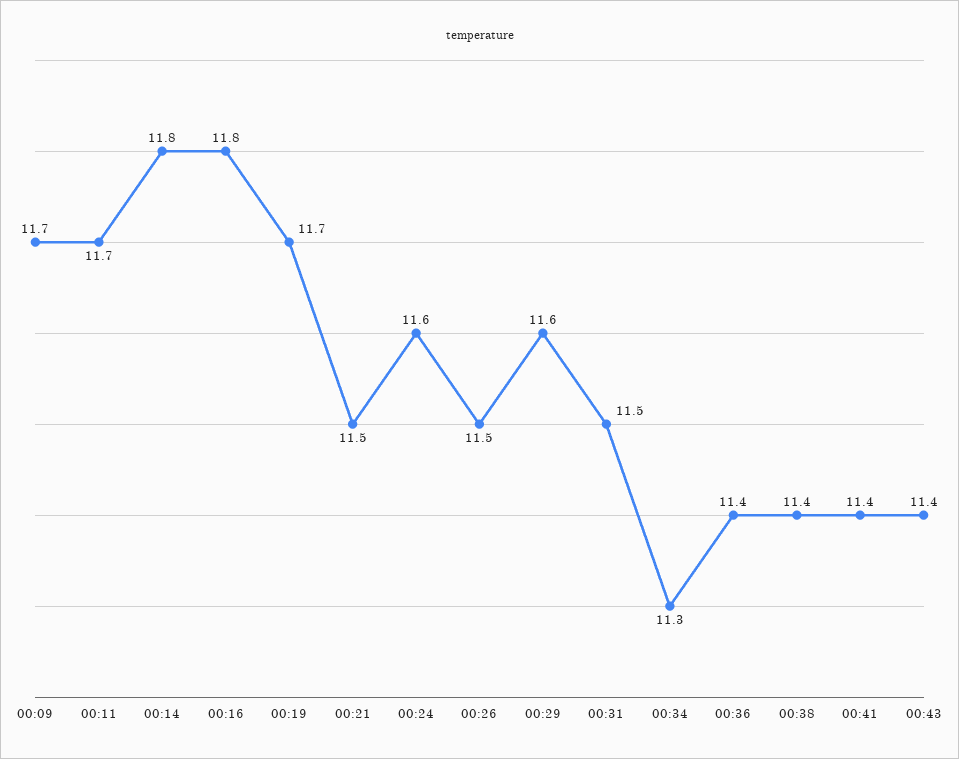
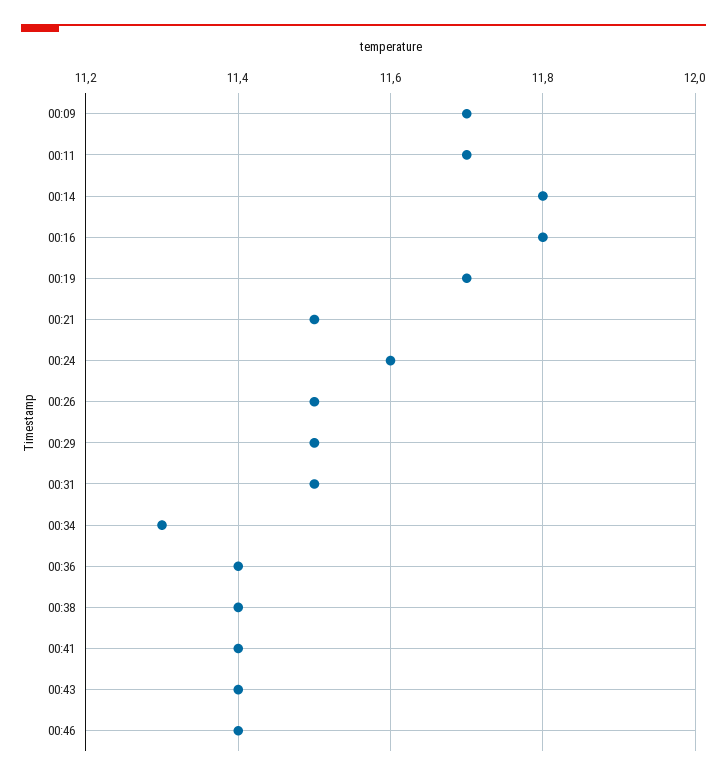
00:29: 11.6 -> 11.5
00:46: none -> 11.4

